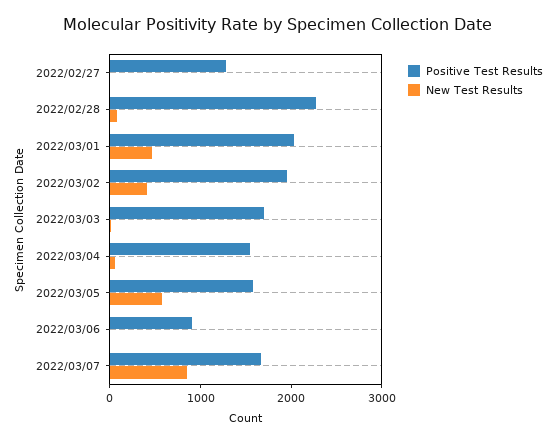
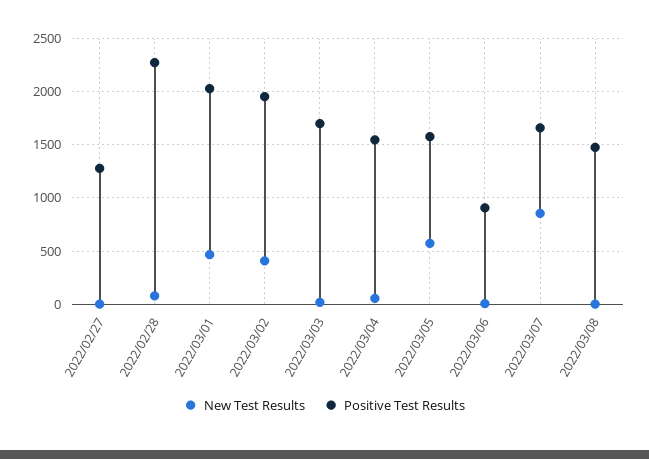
New Test Results, 2022/03/08: none -> 0
Positive Test Results, 2022/03/08: none -> 1500

